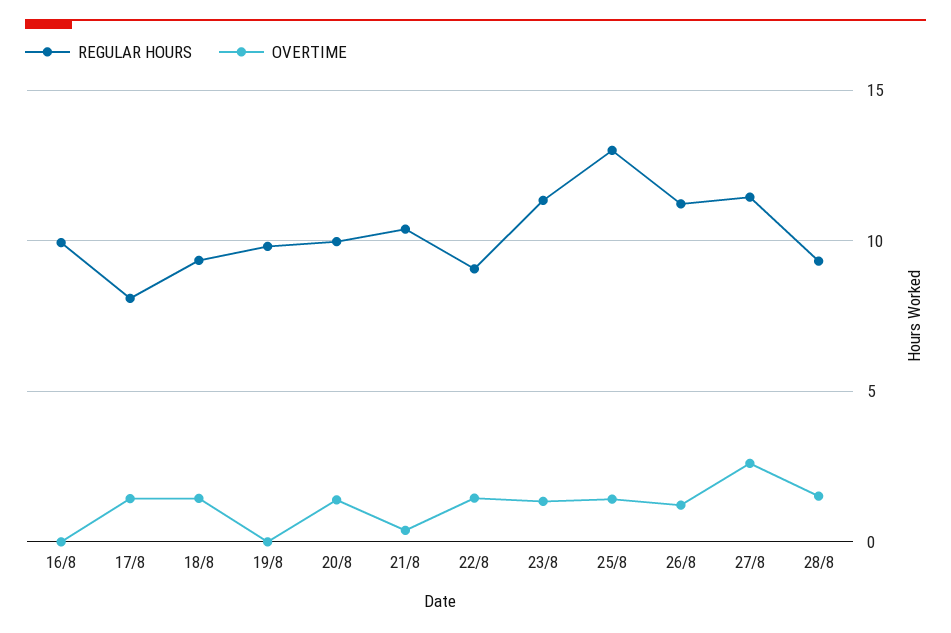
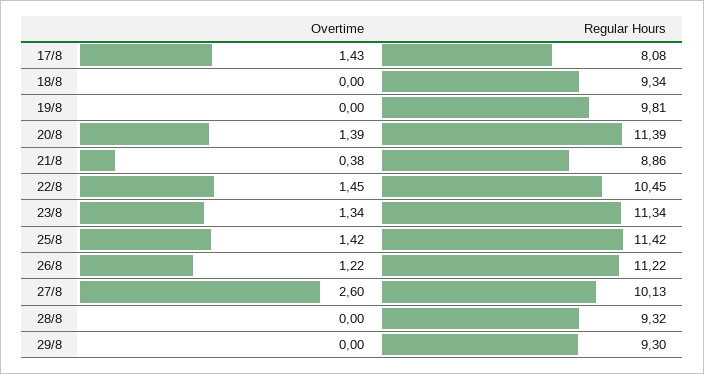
REGULAR HOURS, 16/8: 10 -> none
OVERTIME, 16/8: 0 -> none
OVERTIME, 18/8: 1.5 -> 0
REGULAR HOURS, 20/8: 10 -> 11.39
REGULAR HOURS, 21/8: 10.5 -> 8.86
REGULAR HOURS, 22/8: 9 -> 10.45
REGULAR HOURS, 25/8: 13 -> 11.42
REGULAR HOURS, 27/8: 11.5 -> 10.13
OVERTIME, 28/8: 1.5 -> 0
OVERTIME, 29/8: none -> 0
REGULAR HOURS, 29/8: none -> 9.3

